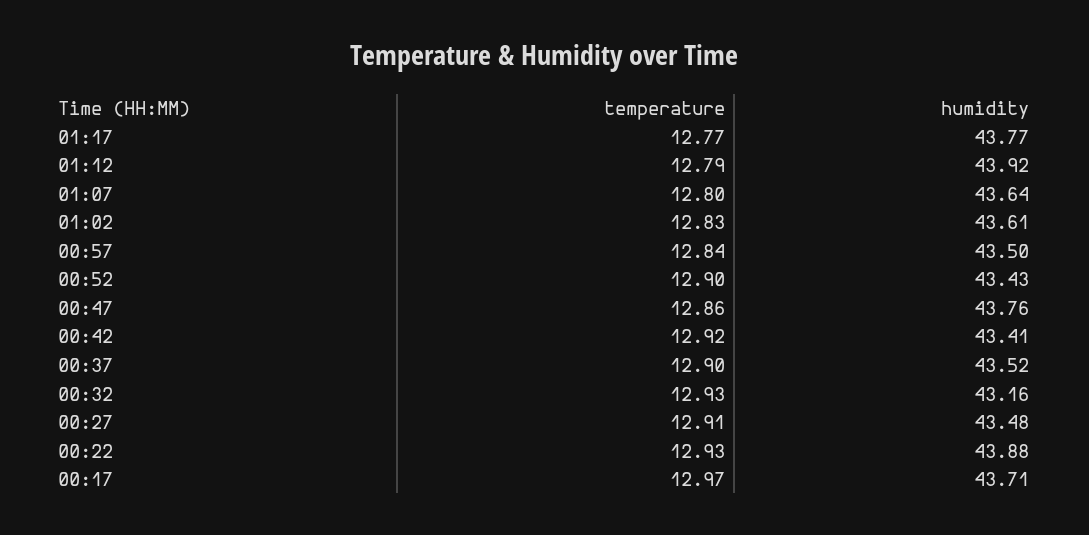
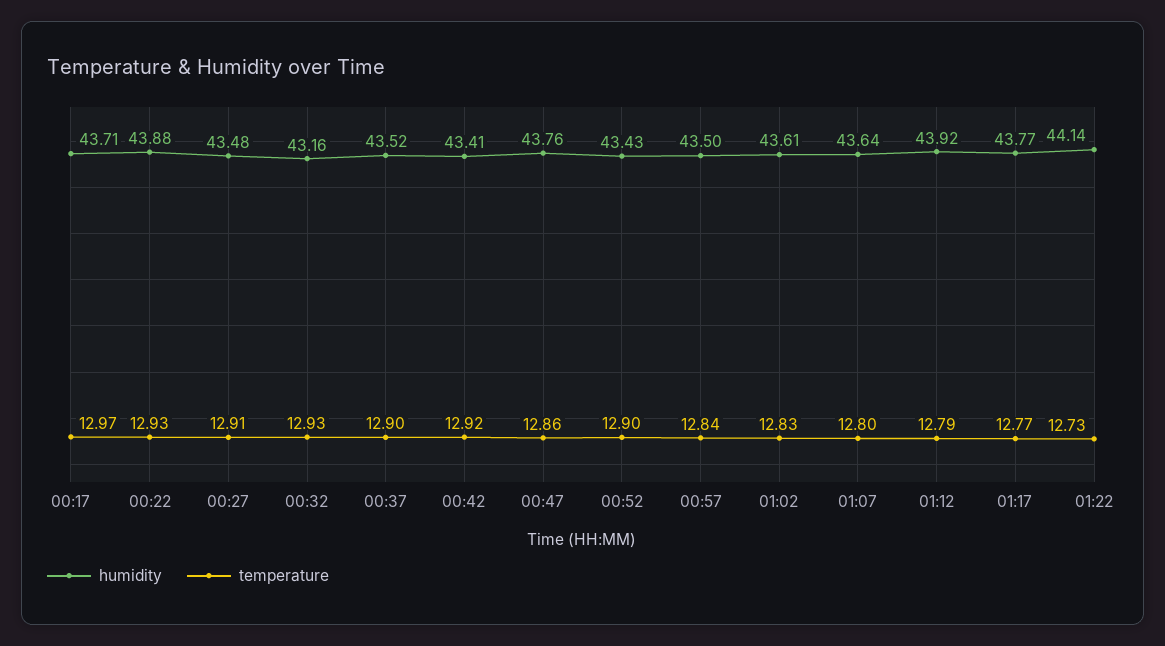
humidity, 01:22: none -> 44.14
temperature, 01:22: none -> 12.73

